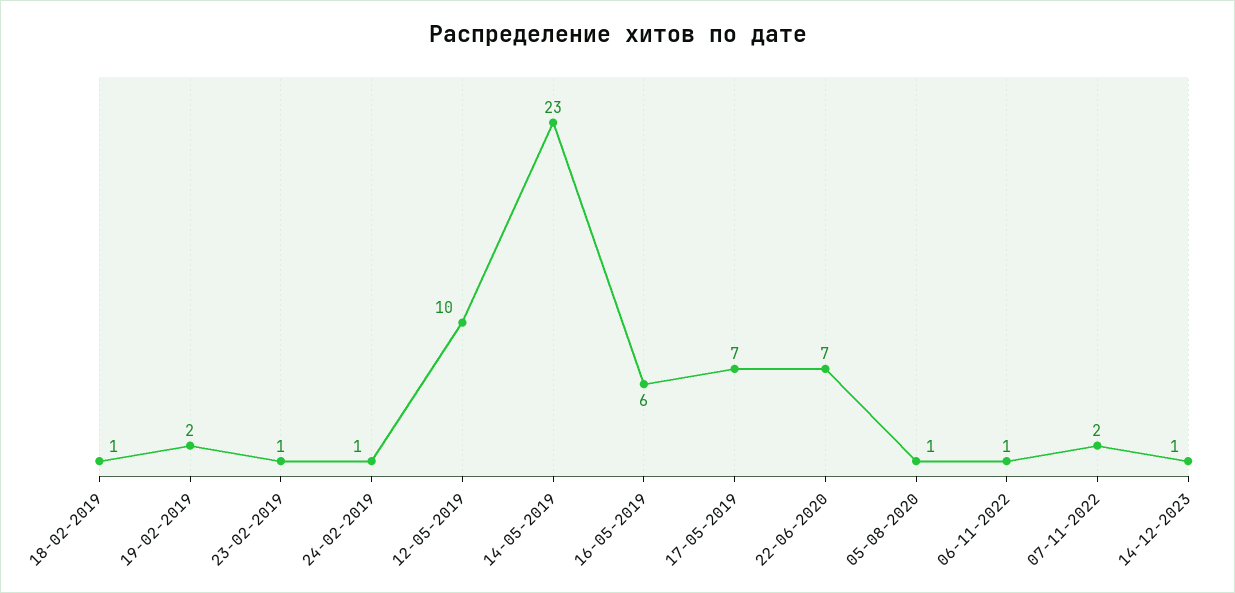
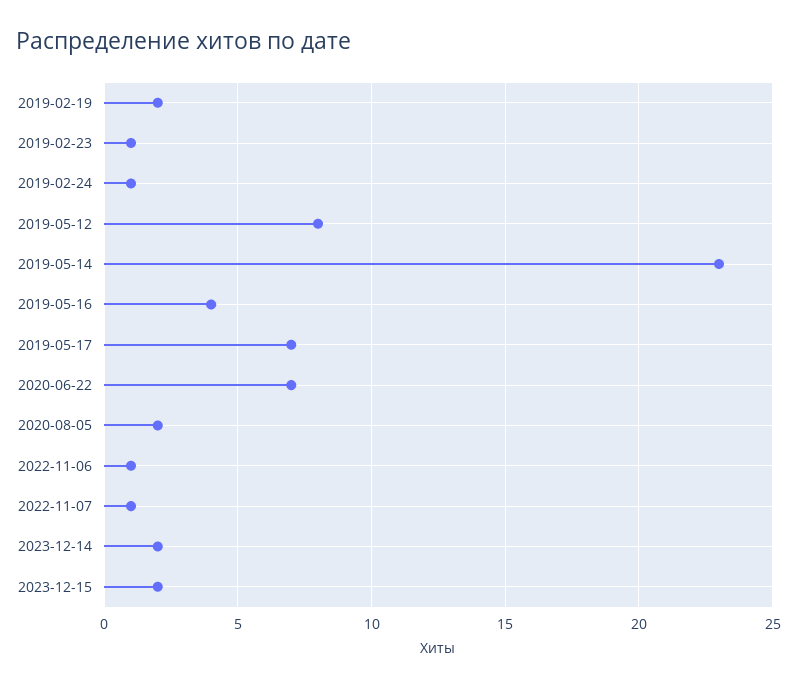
18-02-2019: 1 -> none
12-05-2019: 10 -> 8
16-05-2019: 6 -> 4
05-08-2020: 1 -> 2
07-11-2022: 2 -> 1
14-12-2023: 1 -> 2
2023-12-15: none -> 2

